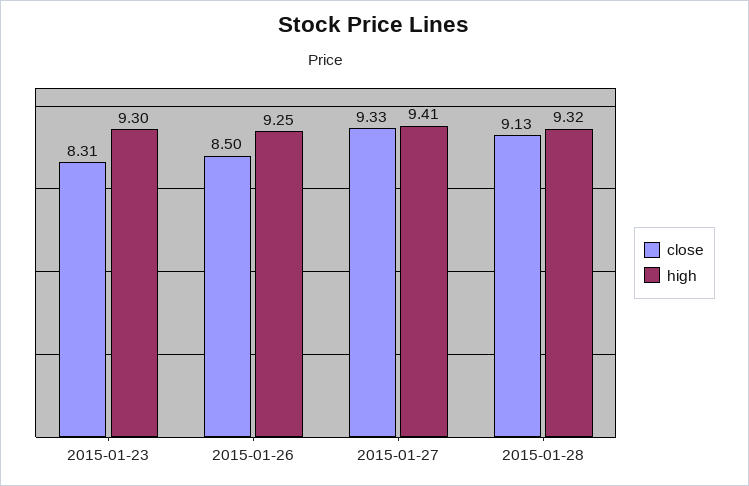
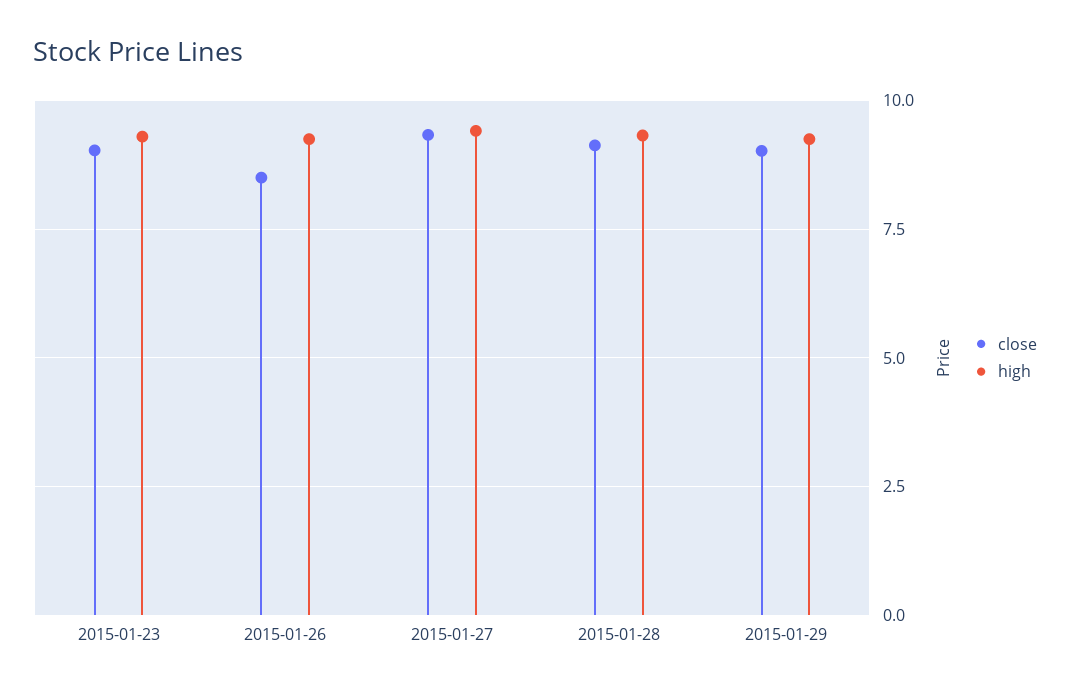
close, 2015-01-23: 8.31 -> 9
close, 2015-01-29: none -> 9
high, 2015-01-29: none -> 9.25

